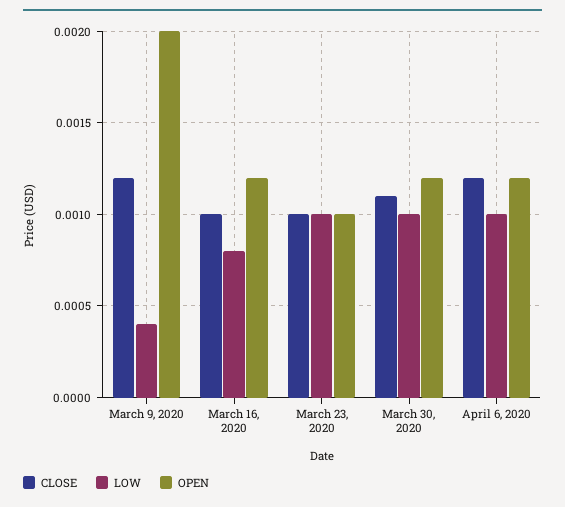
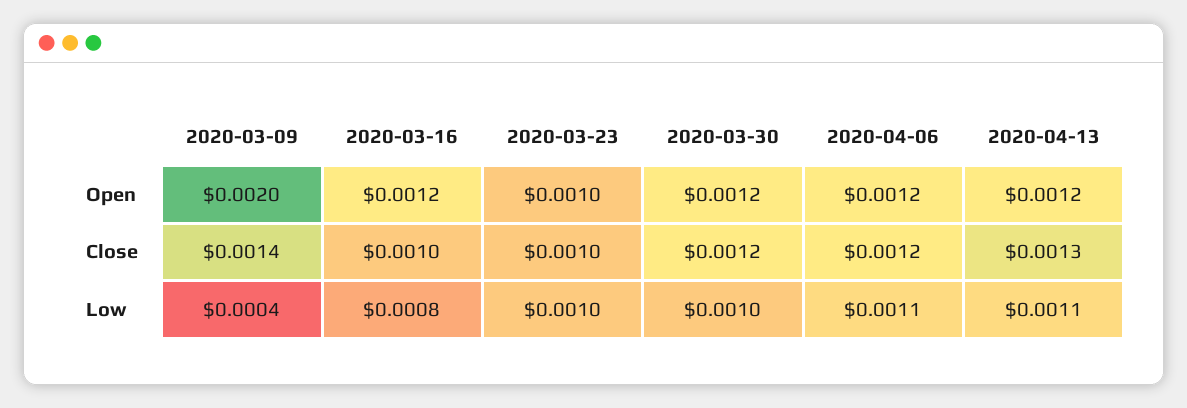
CLOSE, March 9, 2020: 0.0012 -> 0.0014
CLOSE, March 30, 2020: 0.0011 -> 0.0012
LOW, April 6, 2020: 0.001 -> 0.0011
OPEN, 2020-04-13: none -> 0.0012
CLOSE, 2020-04-13: none -> 0.0013
LOW, 2020-04-13: none -> 0.0011

